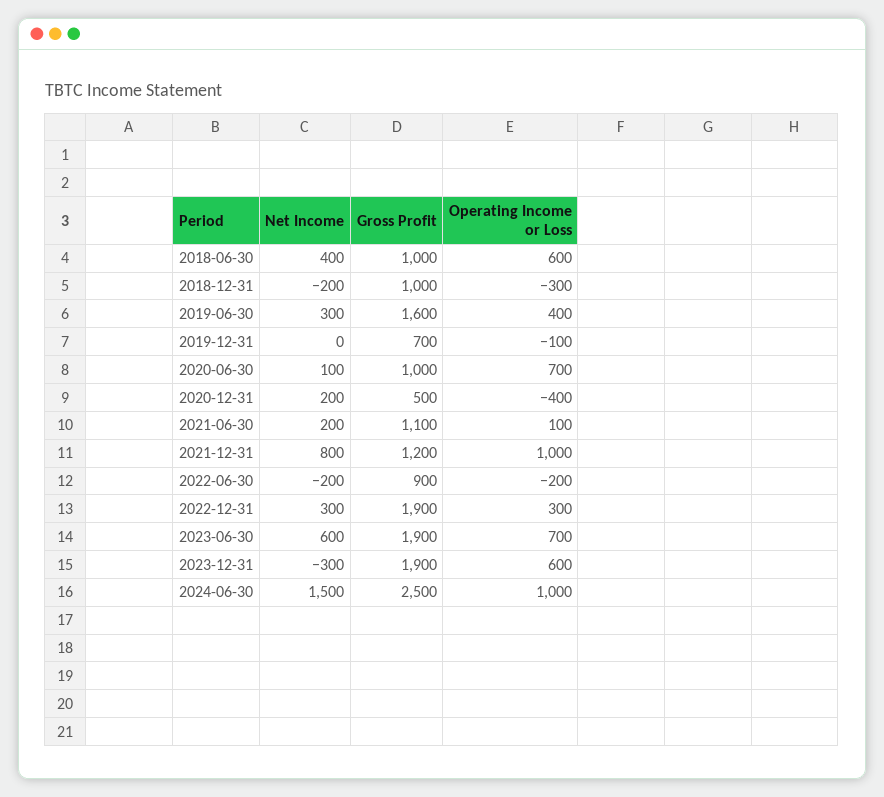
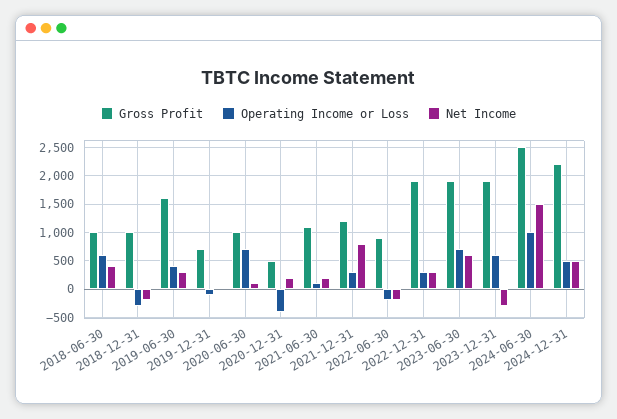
Operating Income or Loss, 2021-12-31: 1000 -> 250
Gross Profit, 2024-12-31: none -> 2250
Operating Income or Loss, 2024-12-31: none -> 500
Net Income, 2024-12-31: none -> 500

